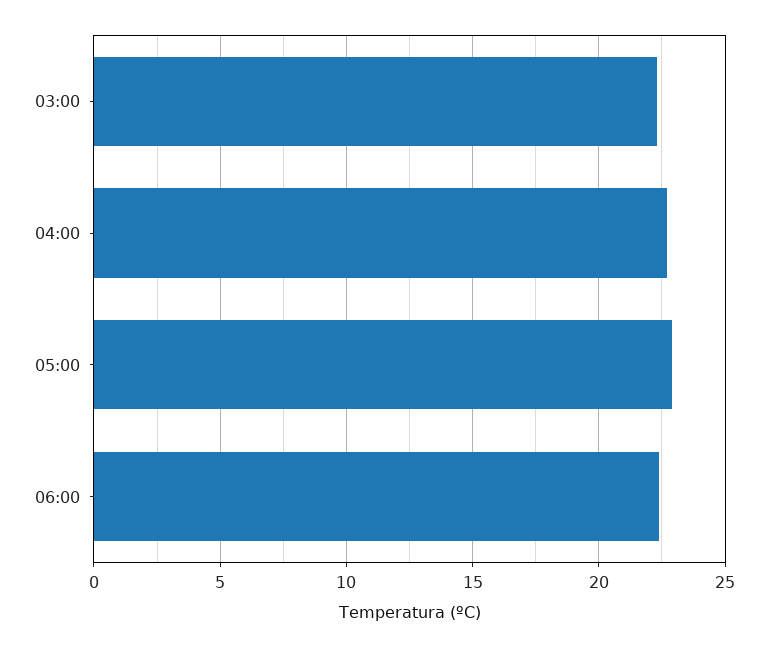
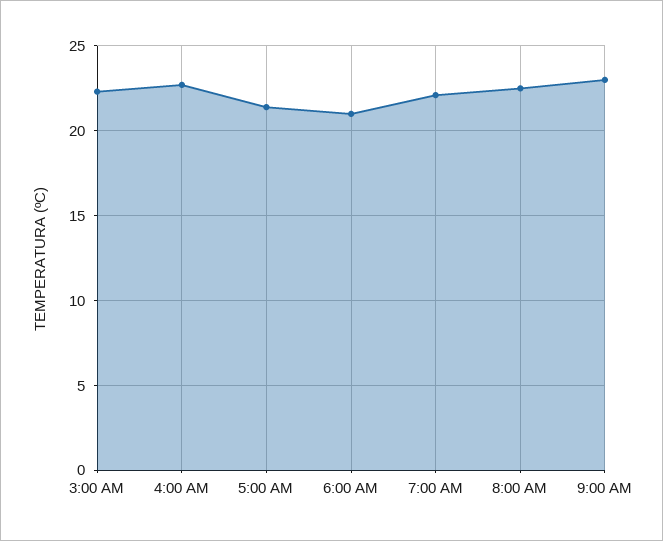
05:00: 23 -> 21.5
06:00: 22.5 -> 21
7:00 AM: none -> 22
8:00 AM: none -> 22.5
9:00 AM: none -> 23

